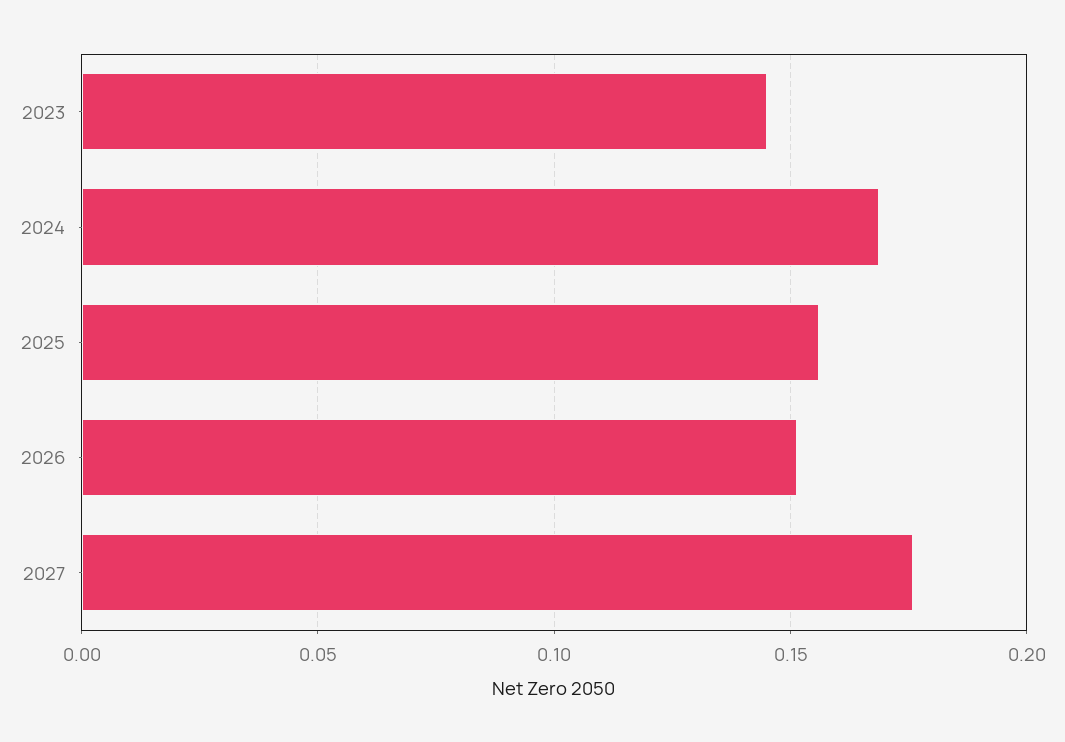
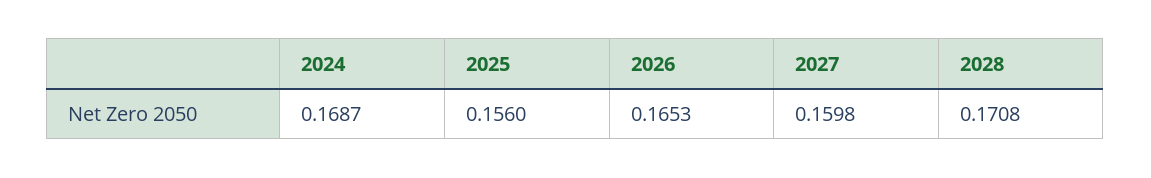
2023: 0.145 -> none
2026: 0.15 -> 0.1653
2027: 0.175 -> 0.1598
2028: none -> 0.1708

